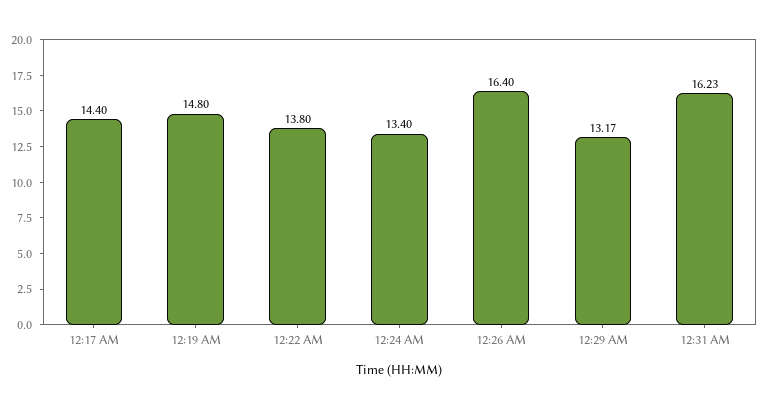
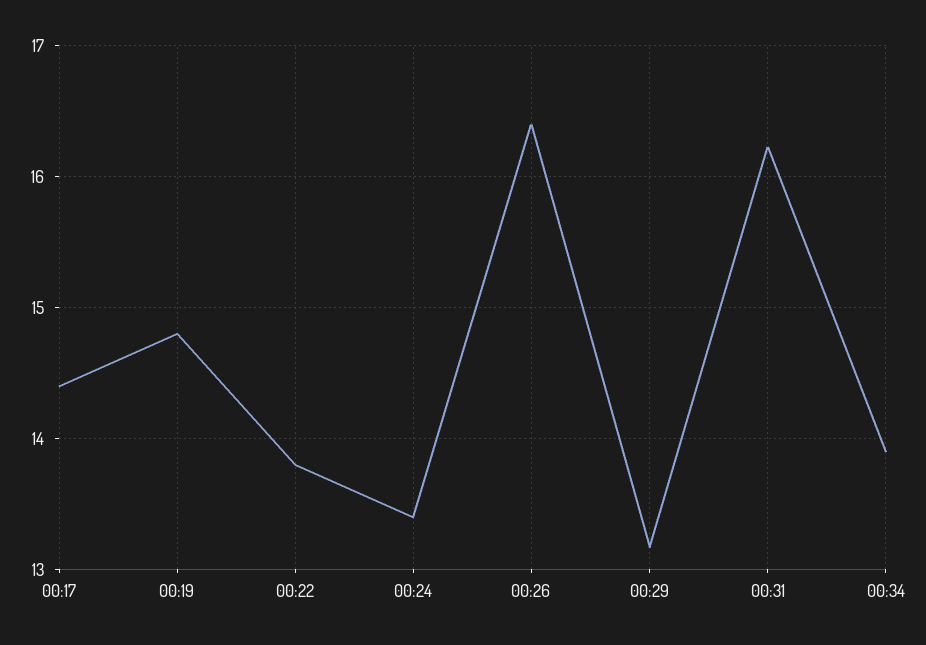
00:34: none -> 13.9

